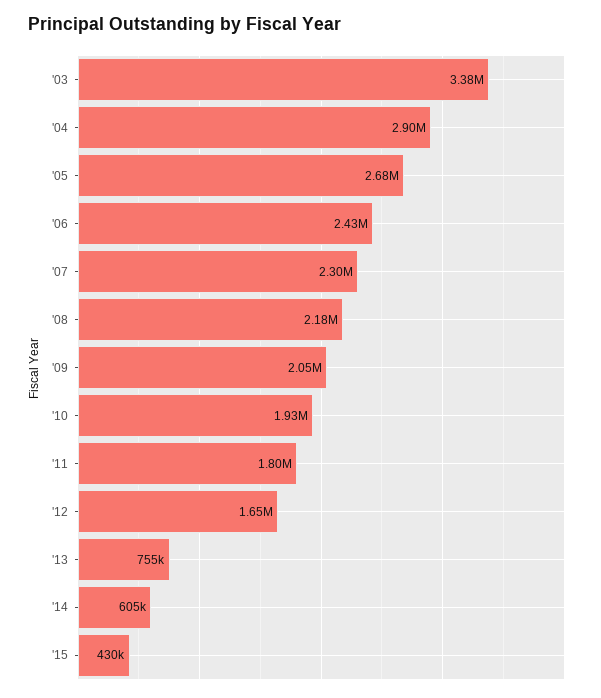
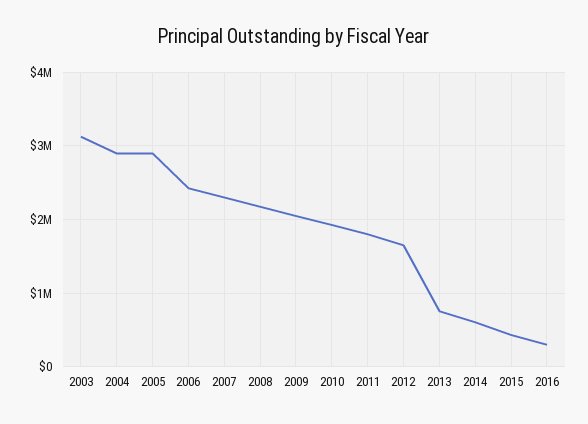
'03: 3380000 -> 3100000
'05: 2680000 -> 2900000
2016: none -> 300000

